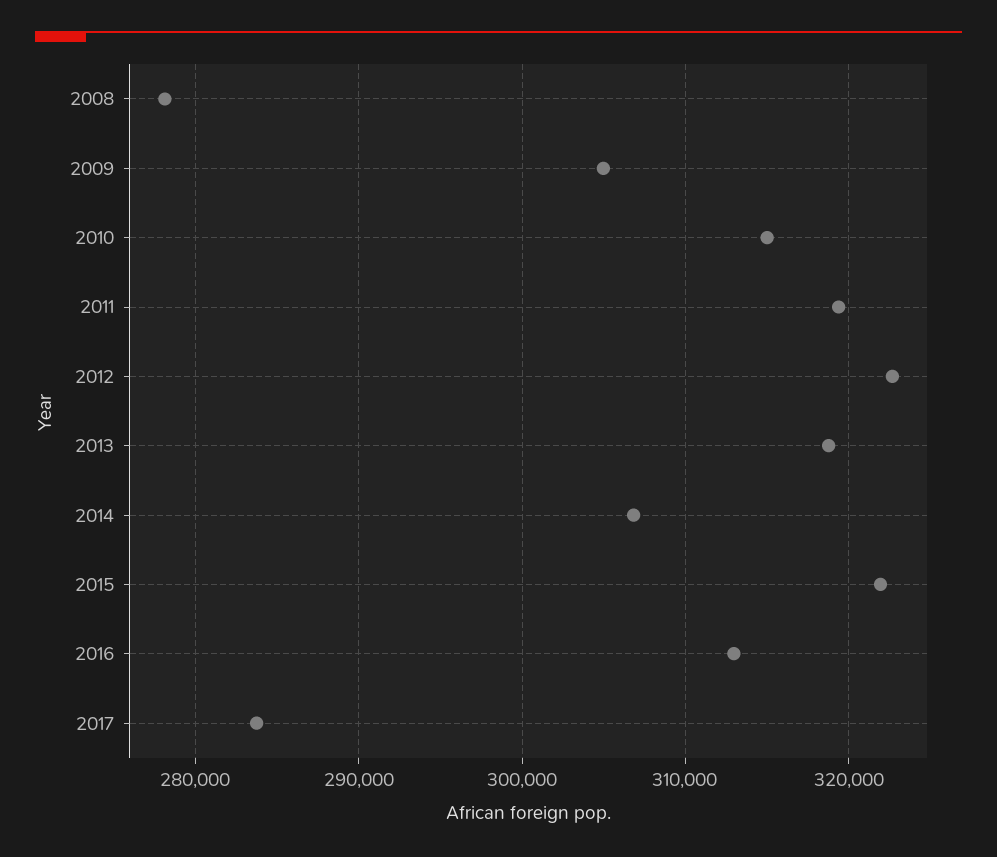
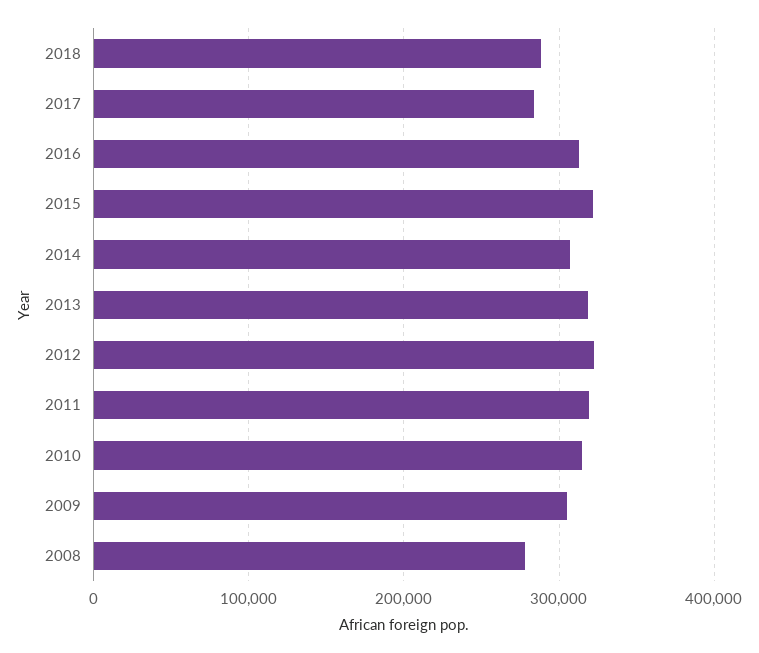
2018: none -> 290000

